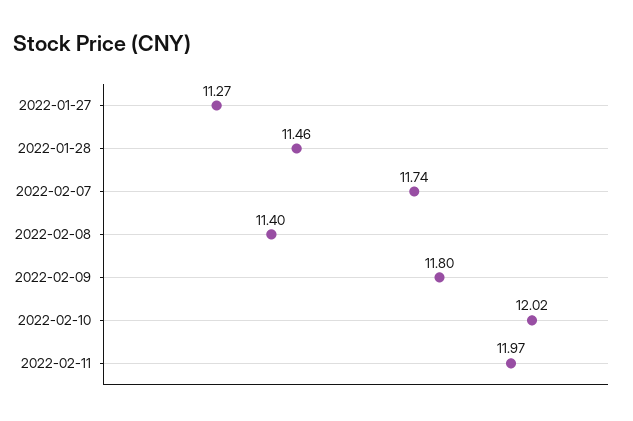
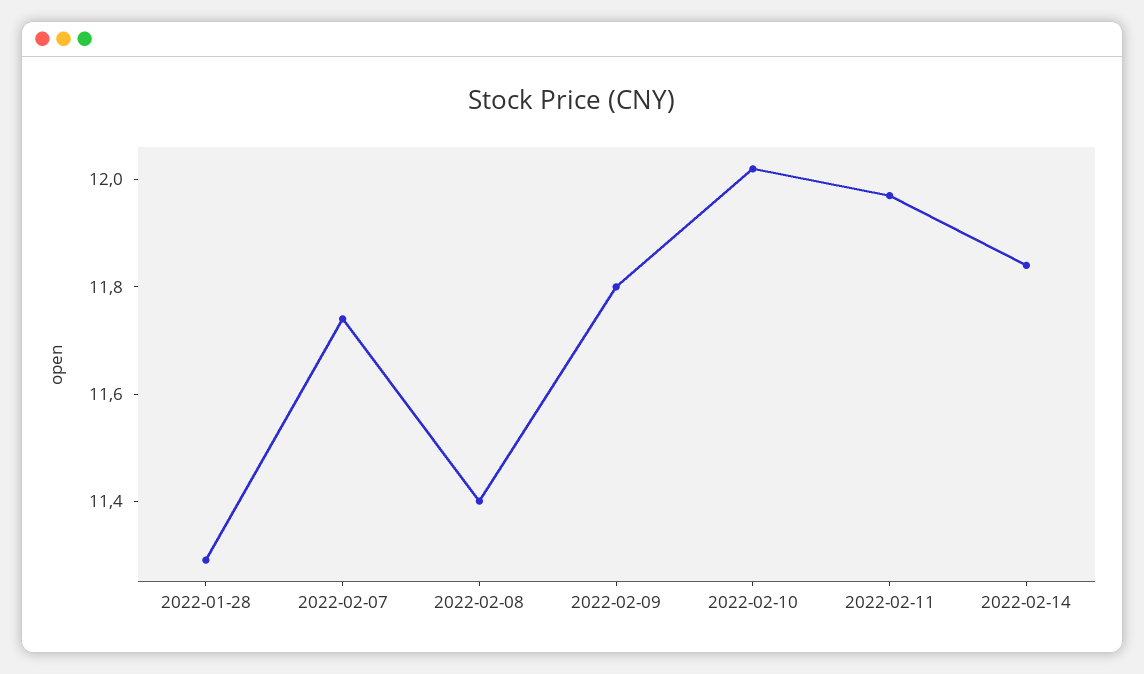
2022-01-27: 11.27 -> none
2022-01-28: 11.46 -> 11.3
2022-02-14: none -> 11.85

